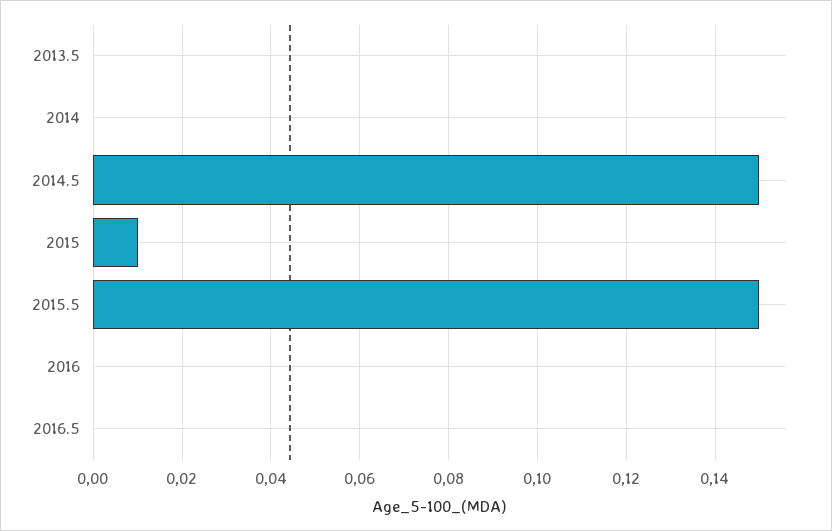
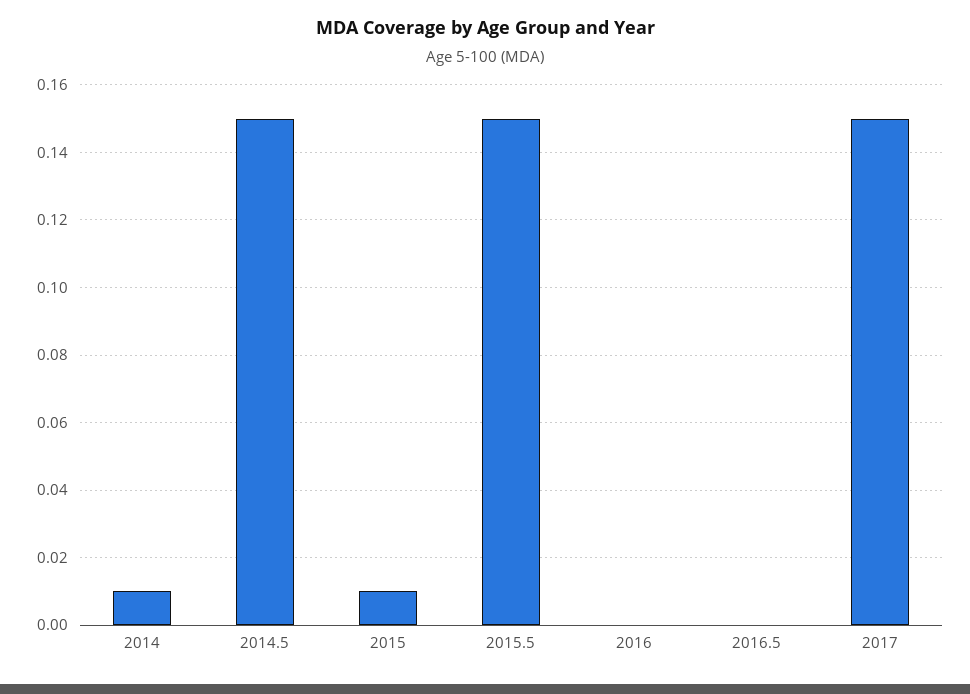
2013.5: 0 -> none
2014: 0 -> 0.01
2017: none -> 0.15

